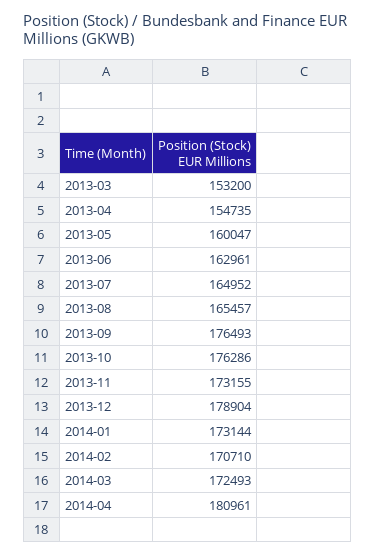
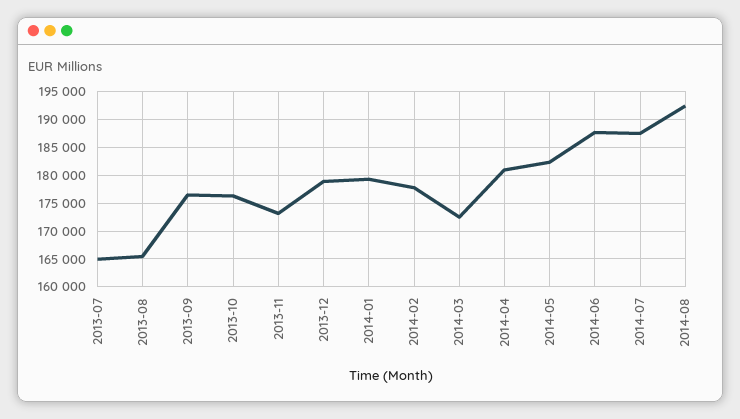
2013-03: 153200 -> none
2013-04: 154735 -> none
2013-05: 160047 -> none
2013-06: 162961 -> none
2014-01: 173144 -> 180000
2014-02: 170710 -> 177500
2014-05: none -> 182500
2014-06: none -> 187500
2014-07: none -> 187500
2014-08: none -> 192500

